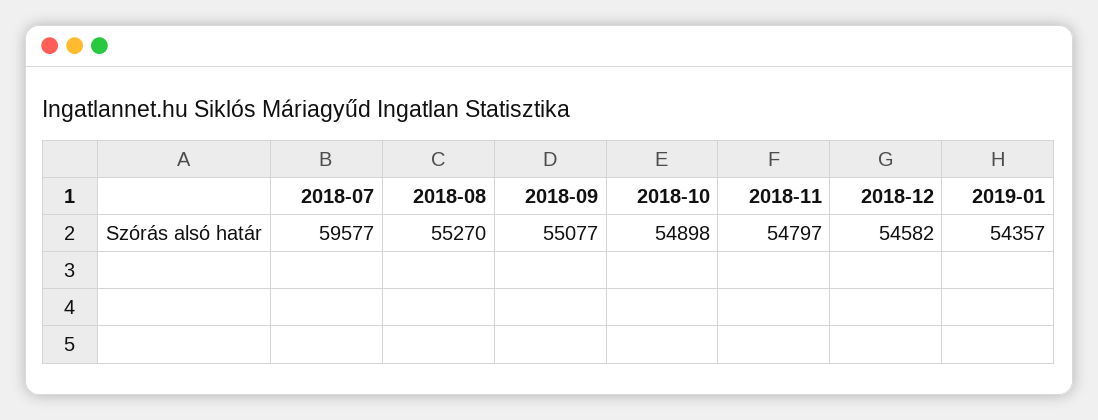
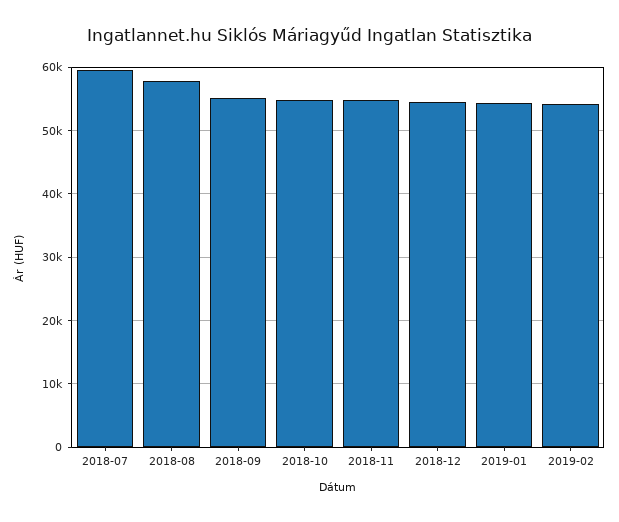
2018-08: 55270 -> 58000
2019-02: none -> 54000

